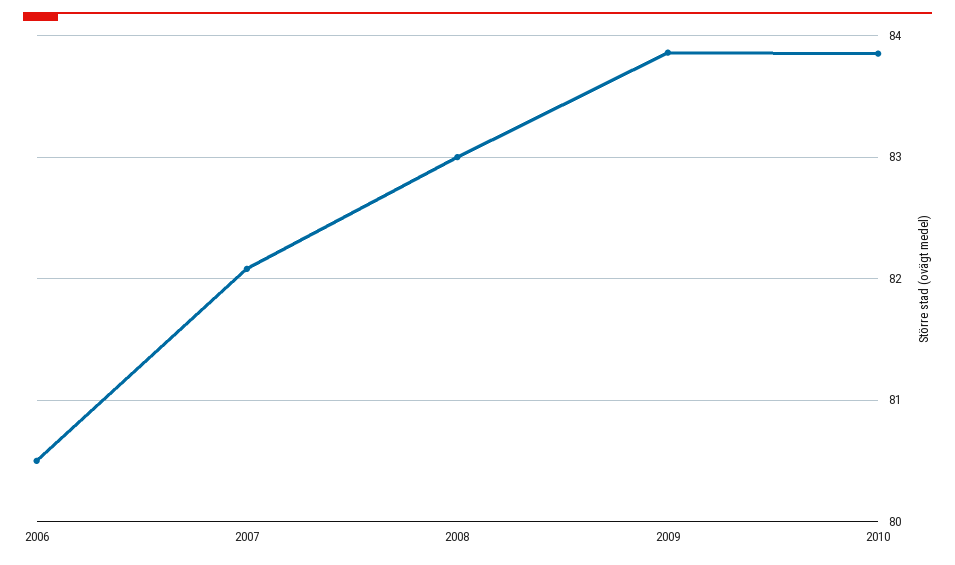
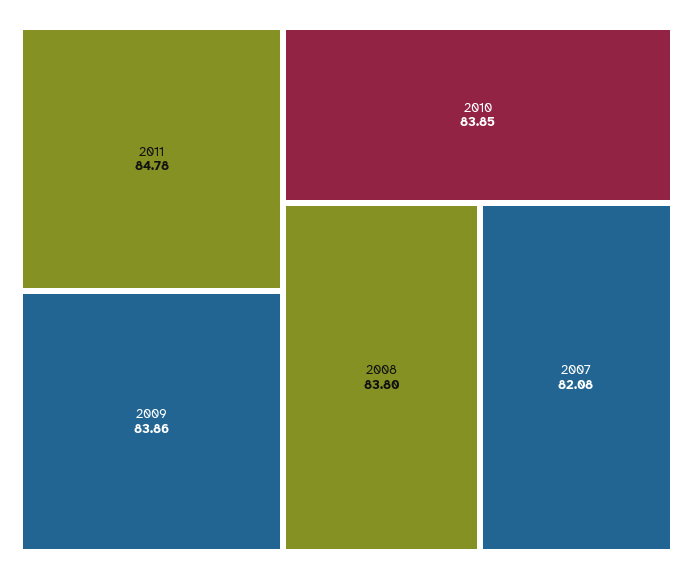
2006: 80.5 -> none
2008: 83 -> 83.8
2011: none -> 84.78

